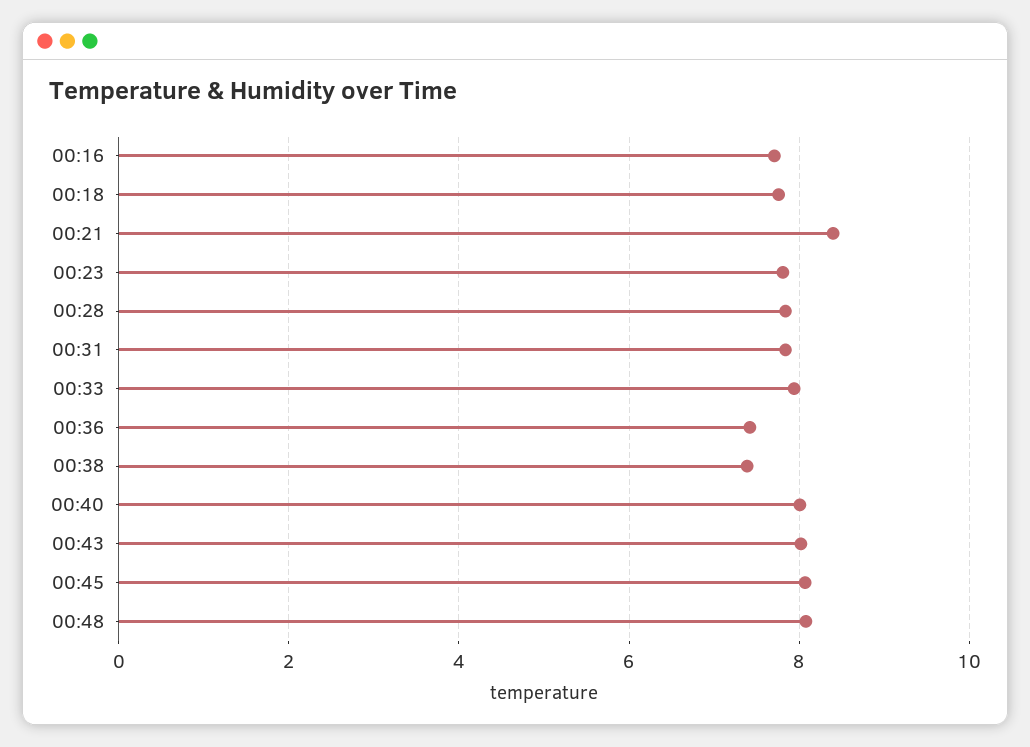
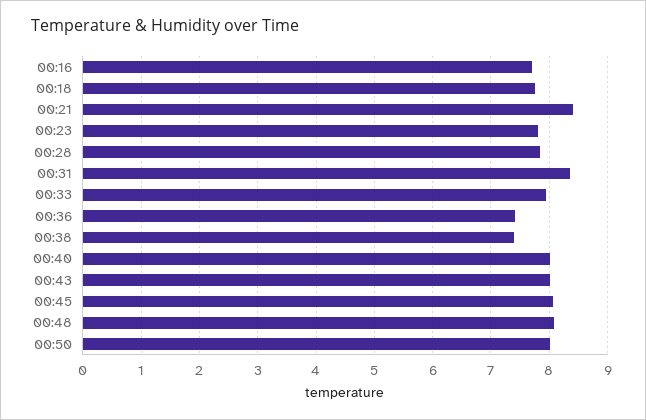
00:31: 7.8 -> 8.4
00:50: none -> 8

